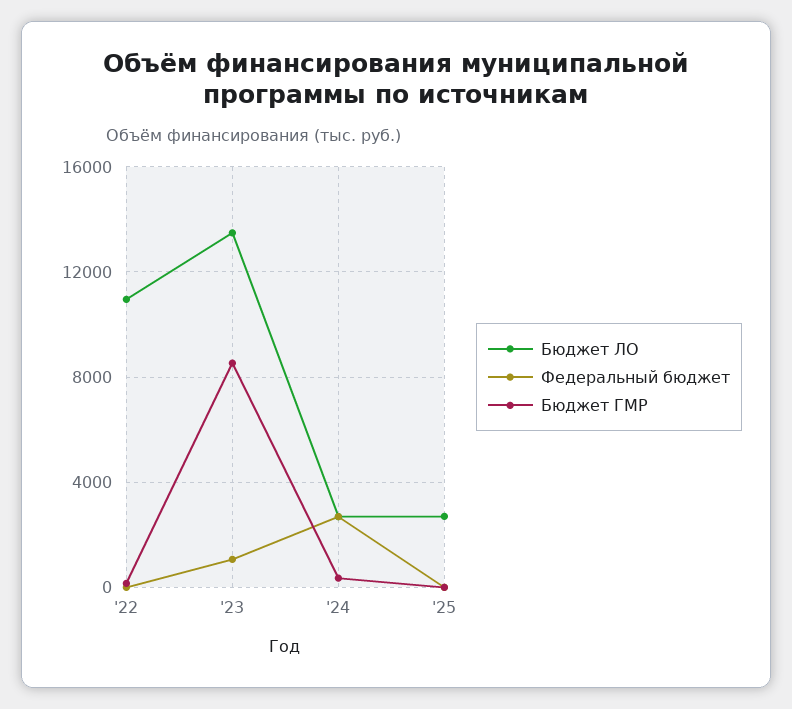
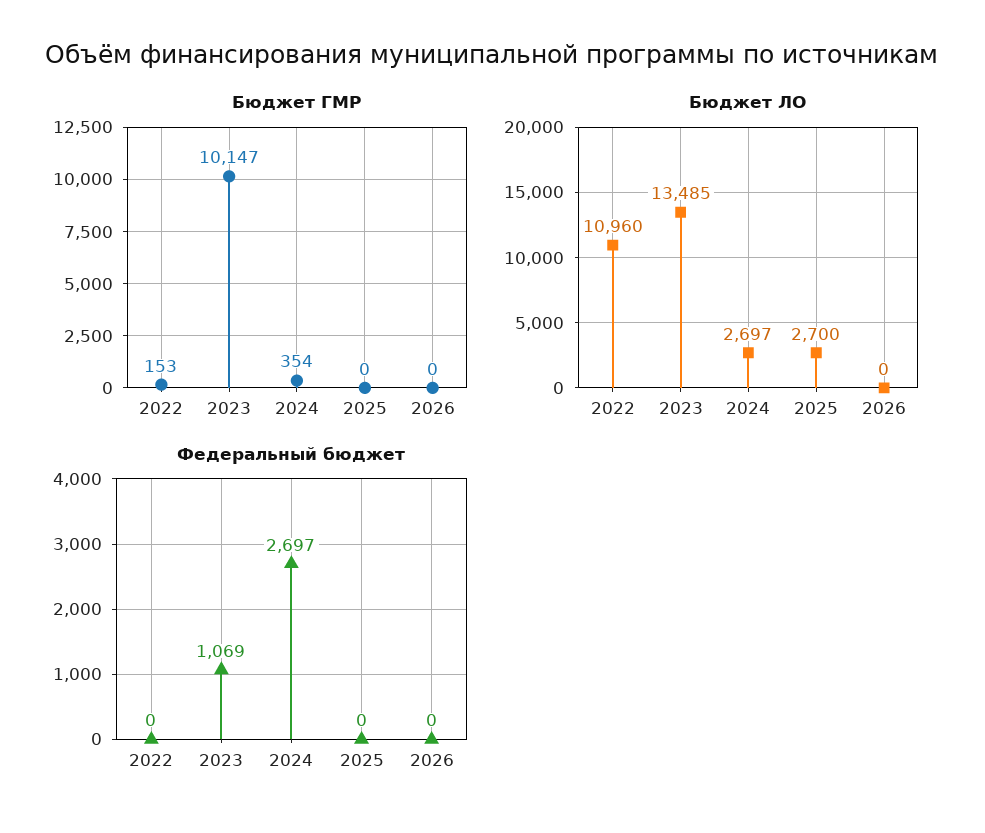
Бюджет ГМР, '23: 8500 -> 10147
Бюджет ГМР, 2026: none -> 0
Бюджет ЛО, 2026: none -> 0
Федеральный бюджет, 2026: none -> 0

